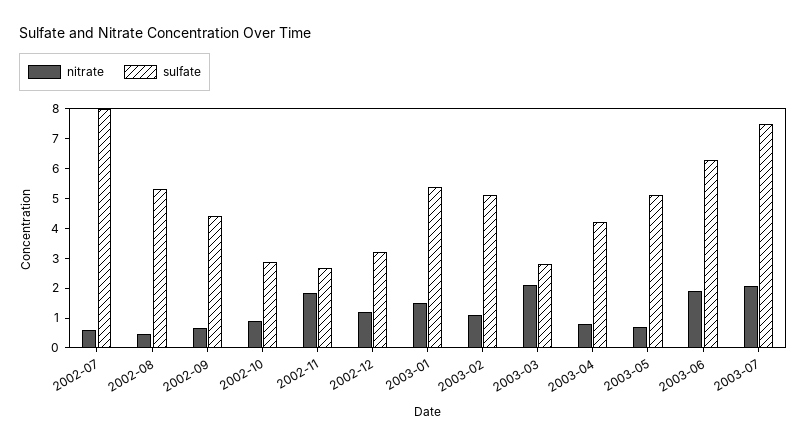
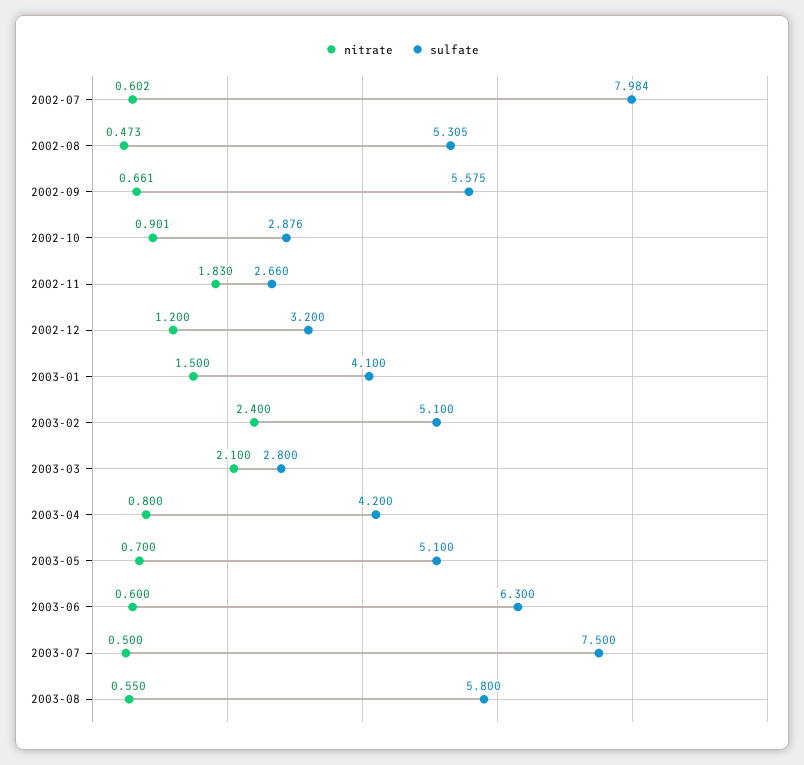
sulfate, 2002-09: 4.5 -> 5.575
sulfate, 2003-01: 5.5 -> 4.1
nitrate, 2003-02: 1 -> 2.4
nitrate, 2003-06: 2 -> 0.6
nitrate, 2003-07: 2 -> 0.5
nitrate, 2003-08: none -> 0.55
sulfate, 2003-08: none -> 5.8

